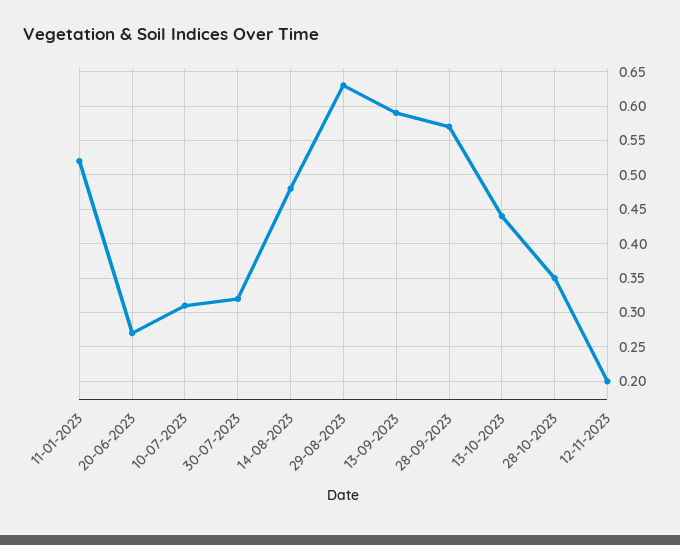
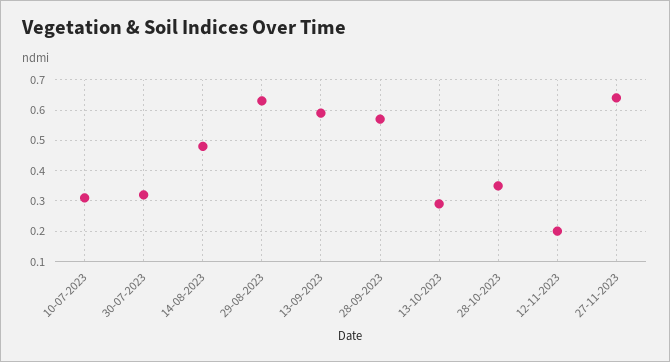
11-01-2023: 0.52 -> none
20-06-2023: 0.27 -> none
13-10-2023: 0.44 -> 0.3
27-11-2023: none -> 0.65

